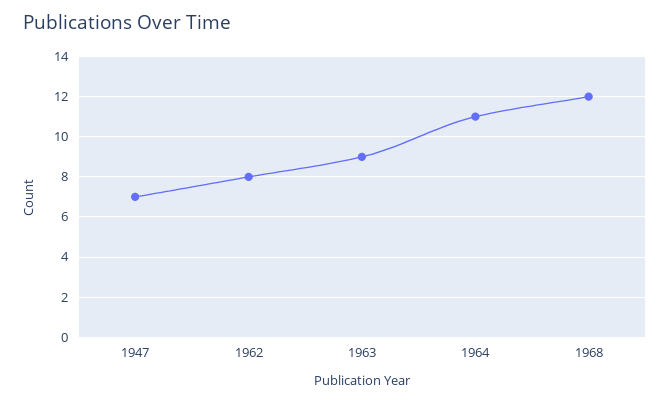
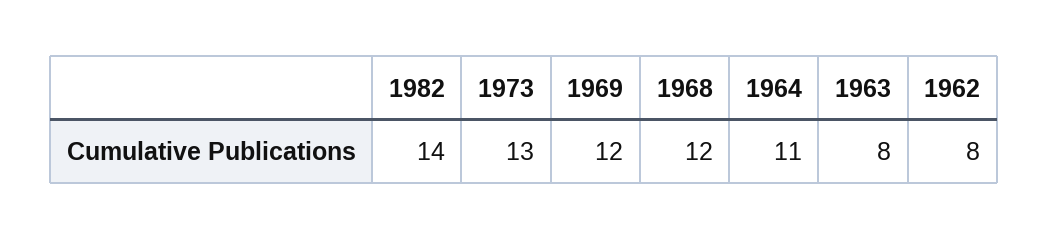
1947: 7 -> none
1963: 9 -> 8
1982: none -> 14
1973: none -> 13
1969: none -> 12

